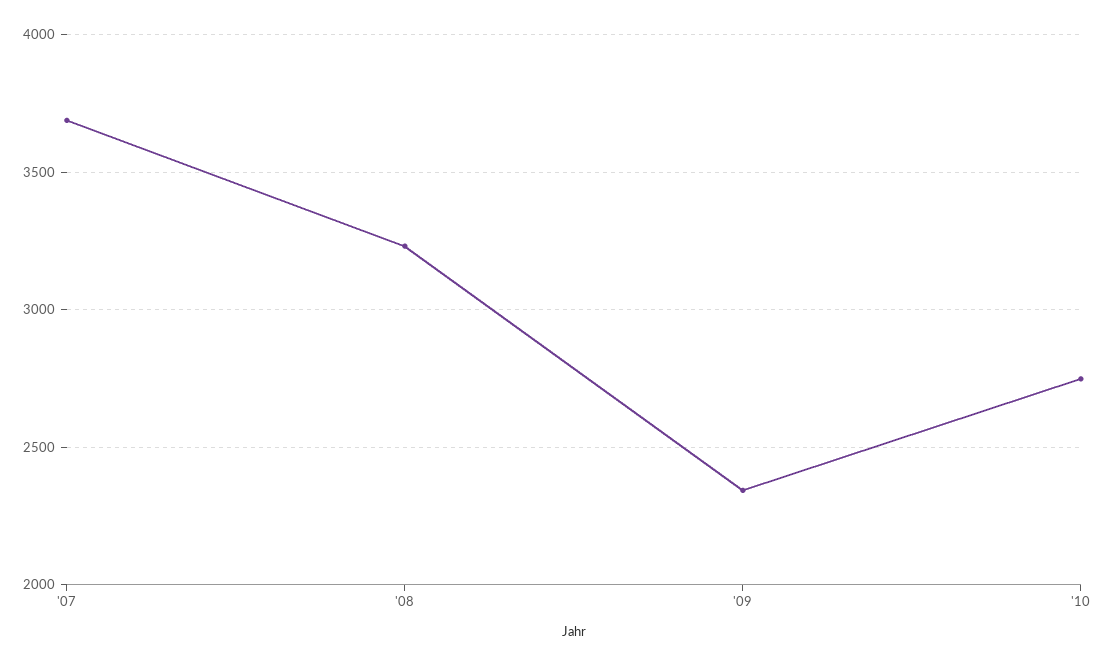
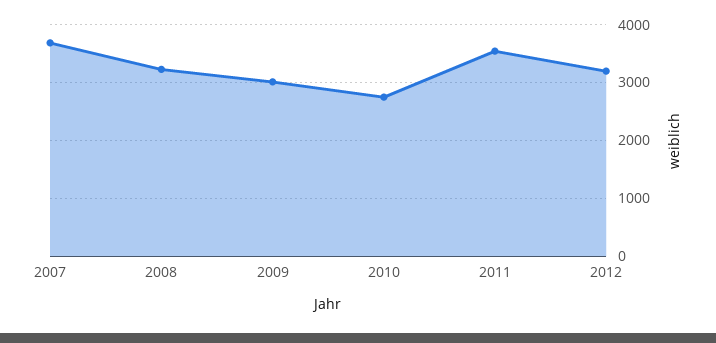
'09: 2350 -> 3000
2011: none -> 3600
2012: none -> 3200

